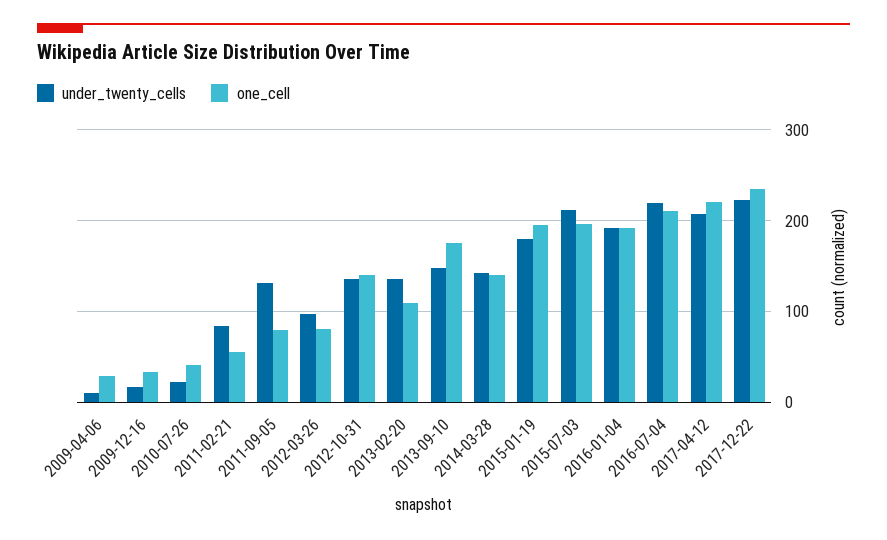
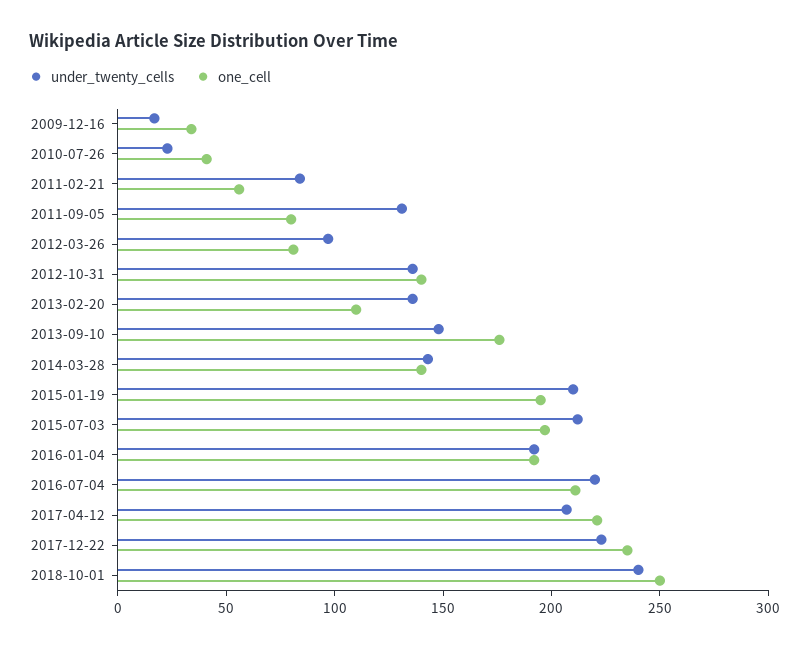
under_twenty_cells, 2009-04-06: 10 -> none
one_cell, 2009-04-06: 30 -> none
under_twenty_cells, 2015-01-19: 180 -> 210
under_twenty_cells, 2018-10-01: none -> 240
one_cell, 2018-10-01: none -> 250

